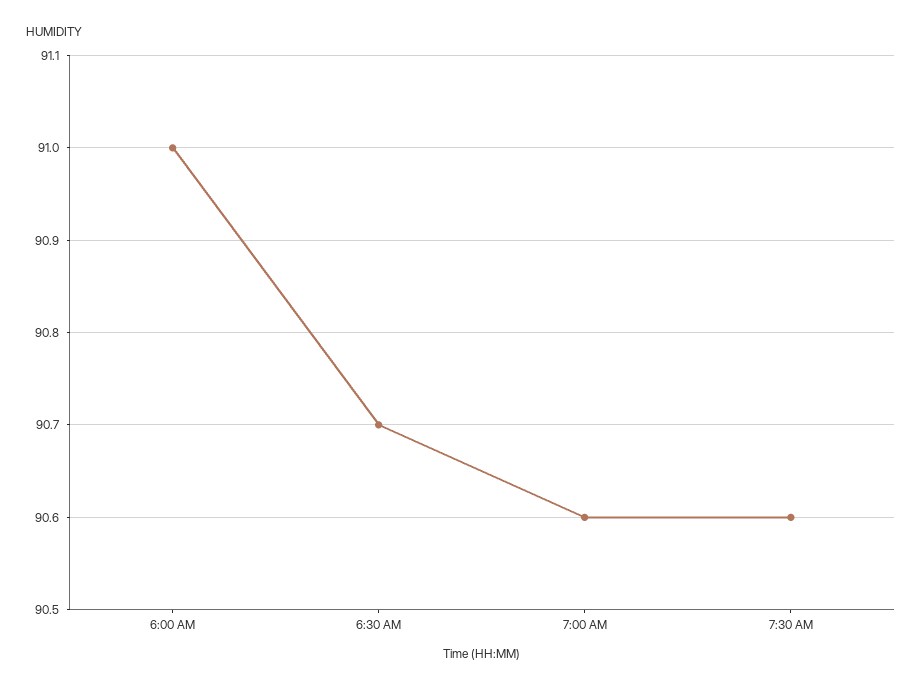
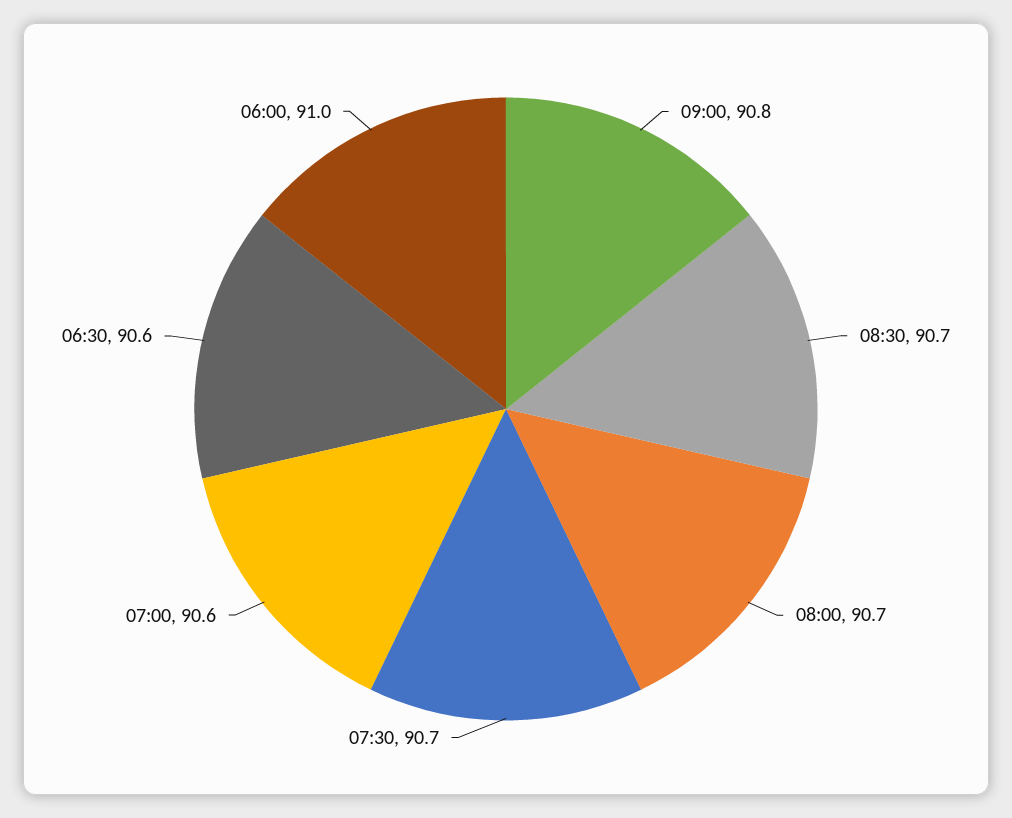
6:30 AM: 90.7 -> 90.6
7:30 AM: 90.6 -> 90.7
09:00: none -> 90.8
08:30: none -> 90.7
08:00: none -> 90.7

